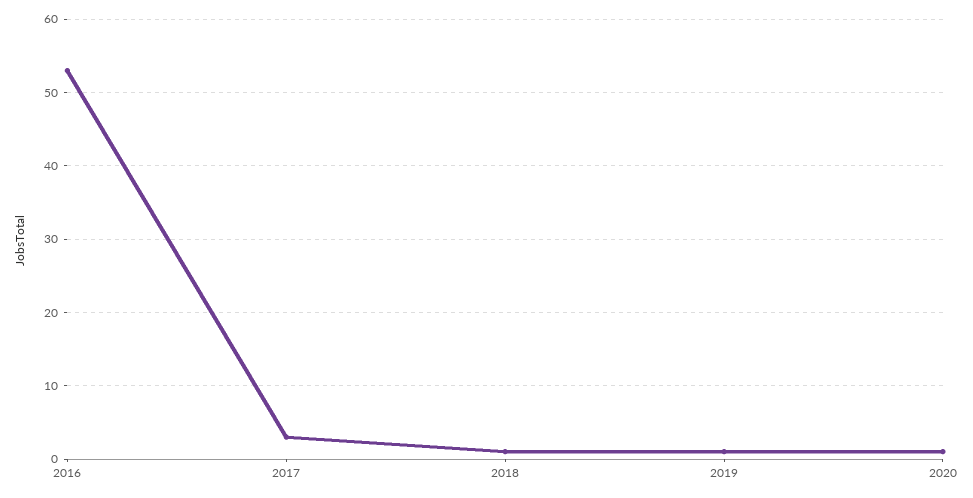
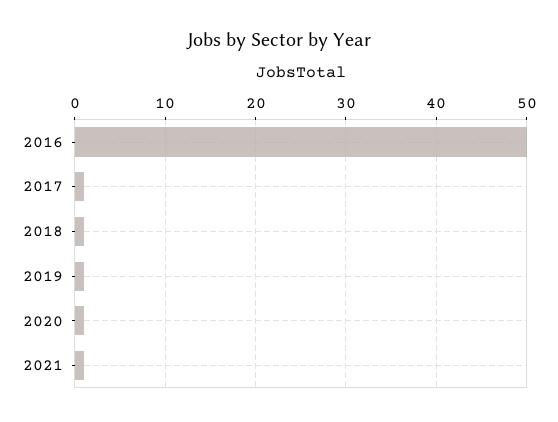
2016: 53 -> 50
2017: 3 -> 1
2021: none -> 1

